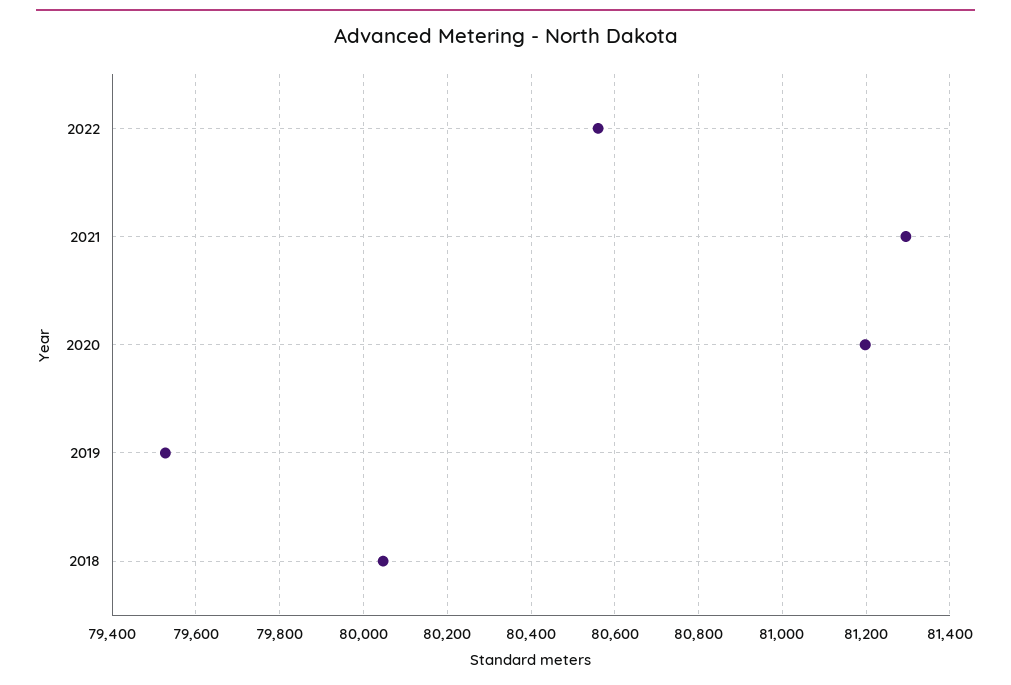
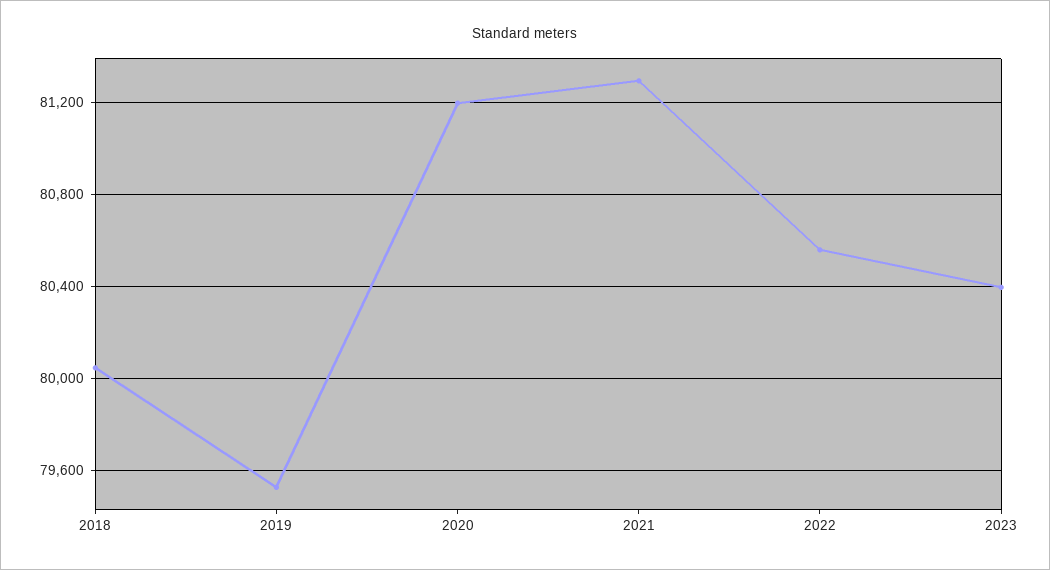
2023: none -> 80400

